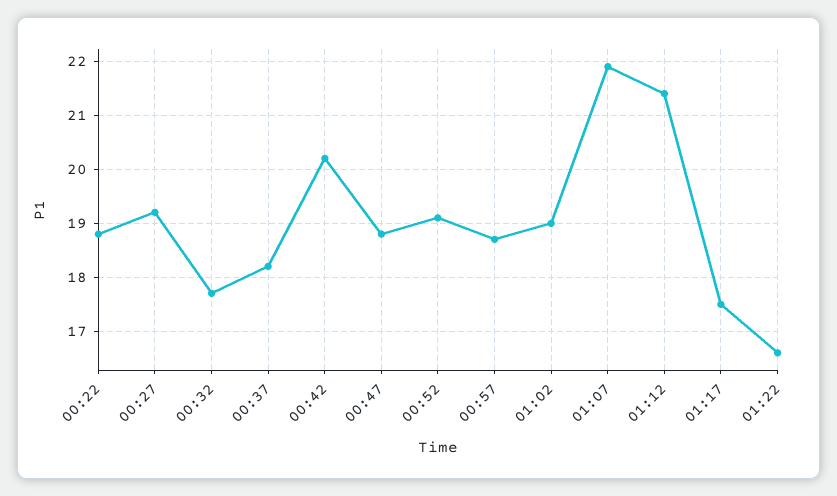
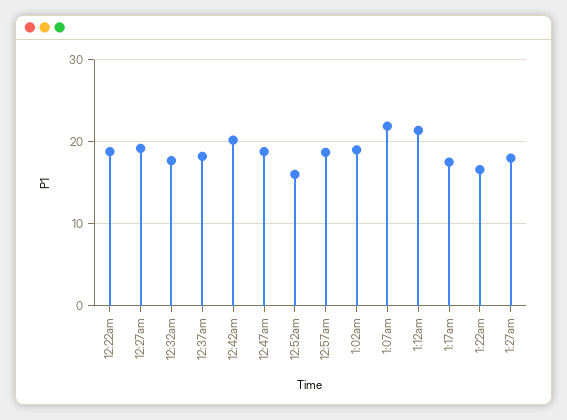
00:52: 19 -> 16
1:27am: none -> 18

